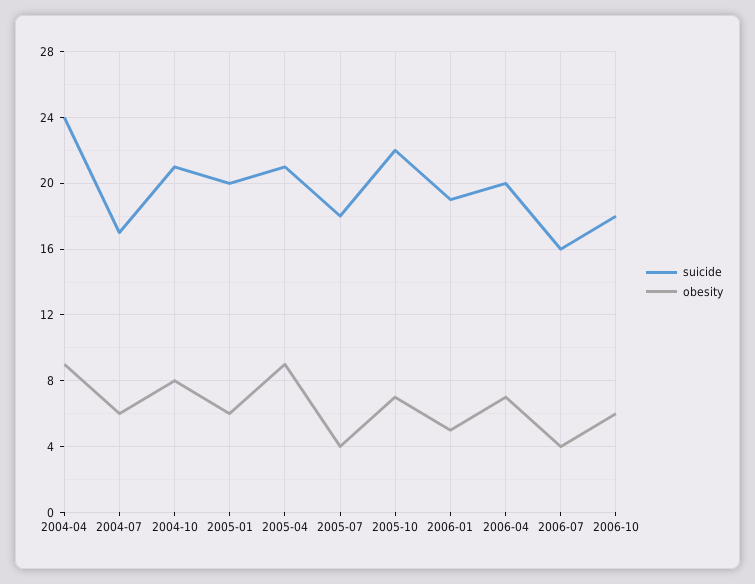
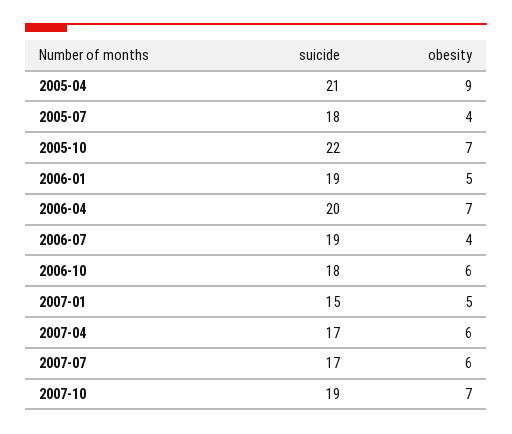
suicide, 2004-04: 24 -> none
obesity, 2004-04: 9 -> none
suicide, 2004-07: 17 -> none
obesity, 2004-07: 6 -> none
suicide, 2004-10: 21 -> none
obesity, 2004-10: 8 -> none
suicide, 2005-01: 20 -> none
obesity, 2005-01: 6 -> none
suicide, 2006-07: 16 -> 19
suicide, 2007-01: none -> 15
obesity, 2007-01: none -> 5
suicide, 2007-04: none -> 17
obesity, 2007-04: none -> 6
suicide, 2007-07: none -> 17
obesity, 2007-07: none -> 6
suicide, 2007-10: none -> 19
obesity, 2007-10: none -> 7

